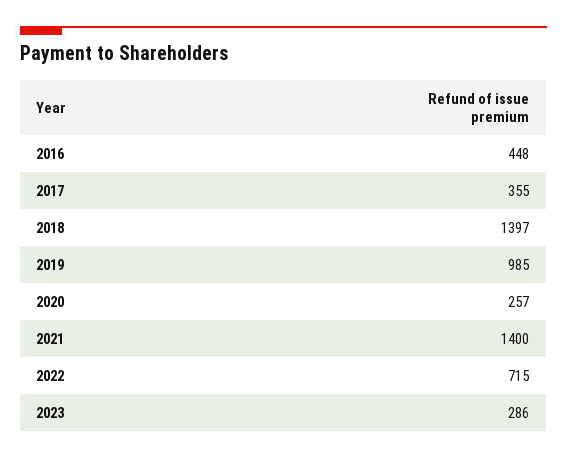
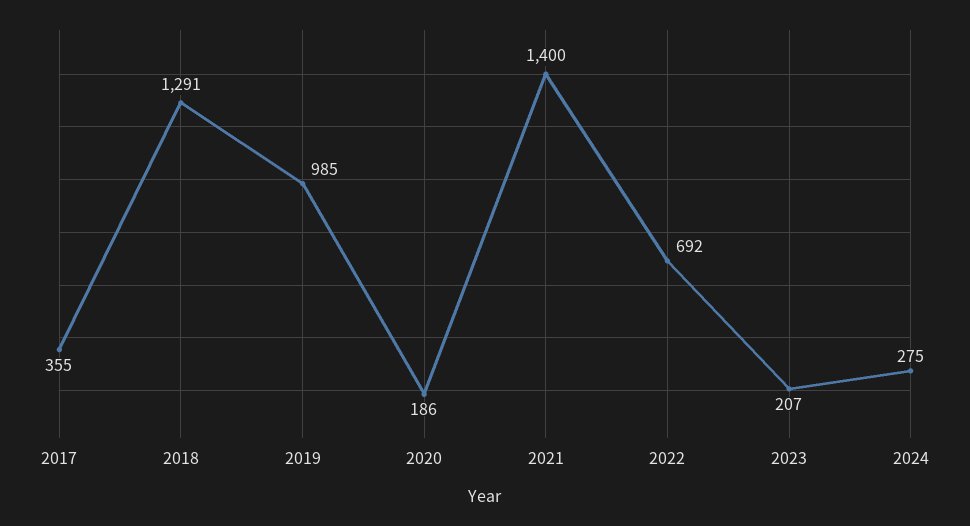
2016: 448 -> none
2018: 1397 -> 1291
2020: 257 -> 186
2022: 715 -> 692
2023: 286 -> 207
2024: none -> 275

